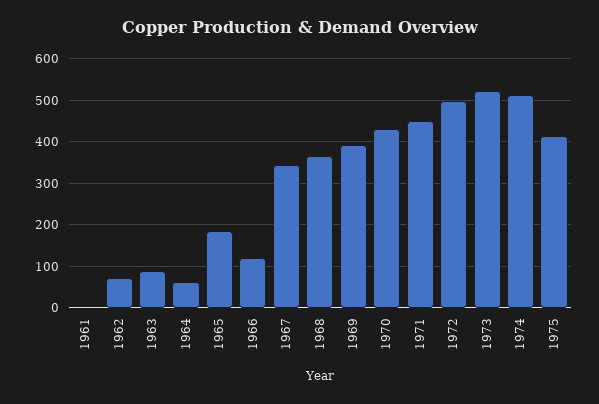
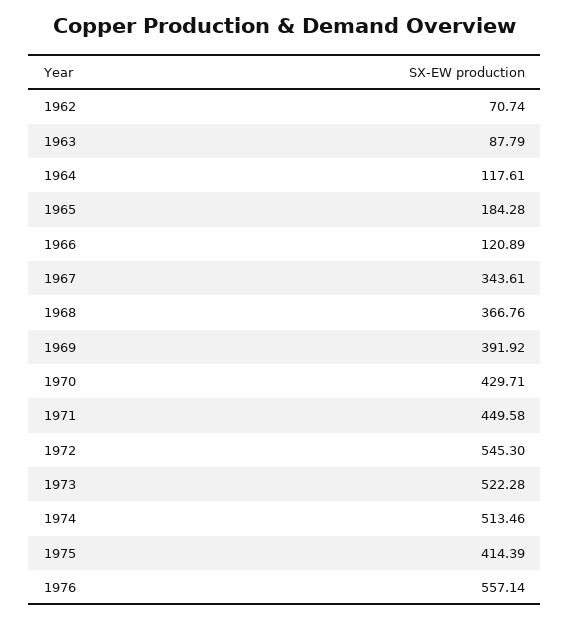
1961: 0 -> none
1964: 60 -> 117.61
1972: 500 -> 545.3
1976: none -> 557.14

